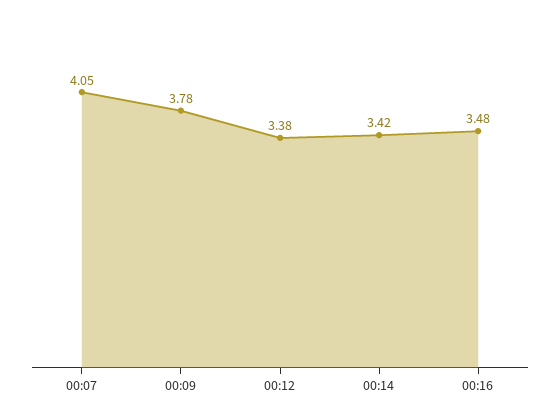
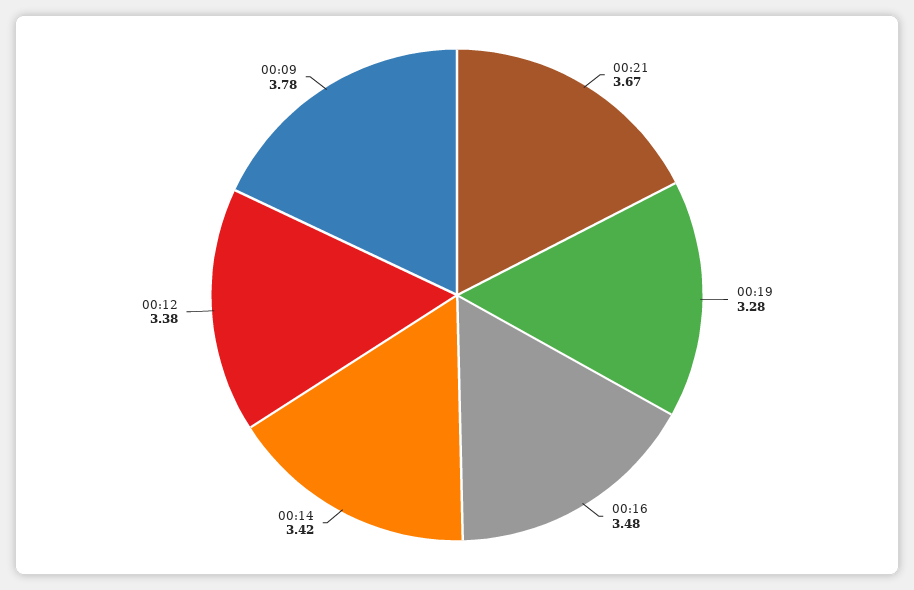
00:07: 4.05 -> none
00:21: none -> 3.67
00:19: none -> 3.28

